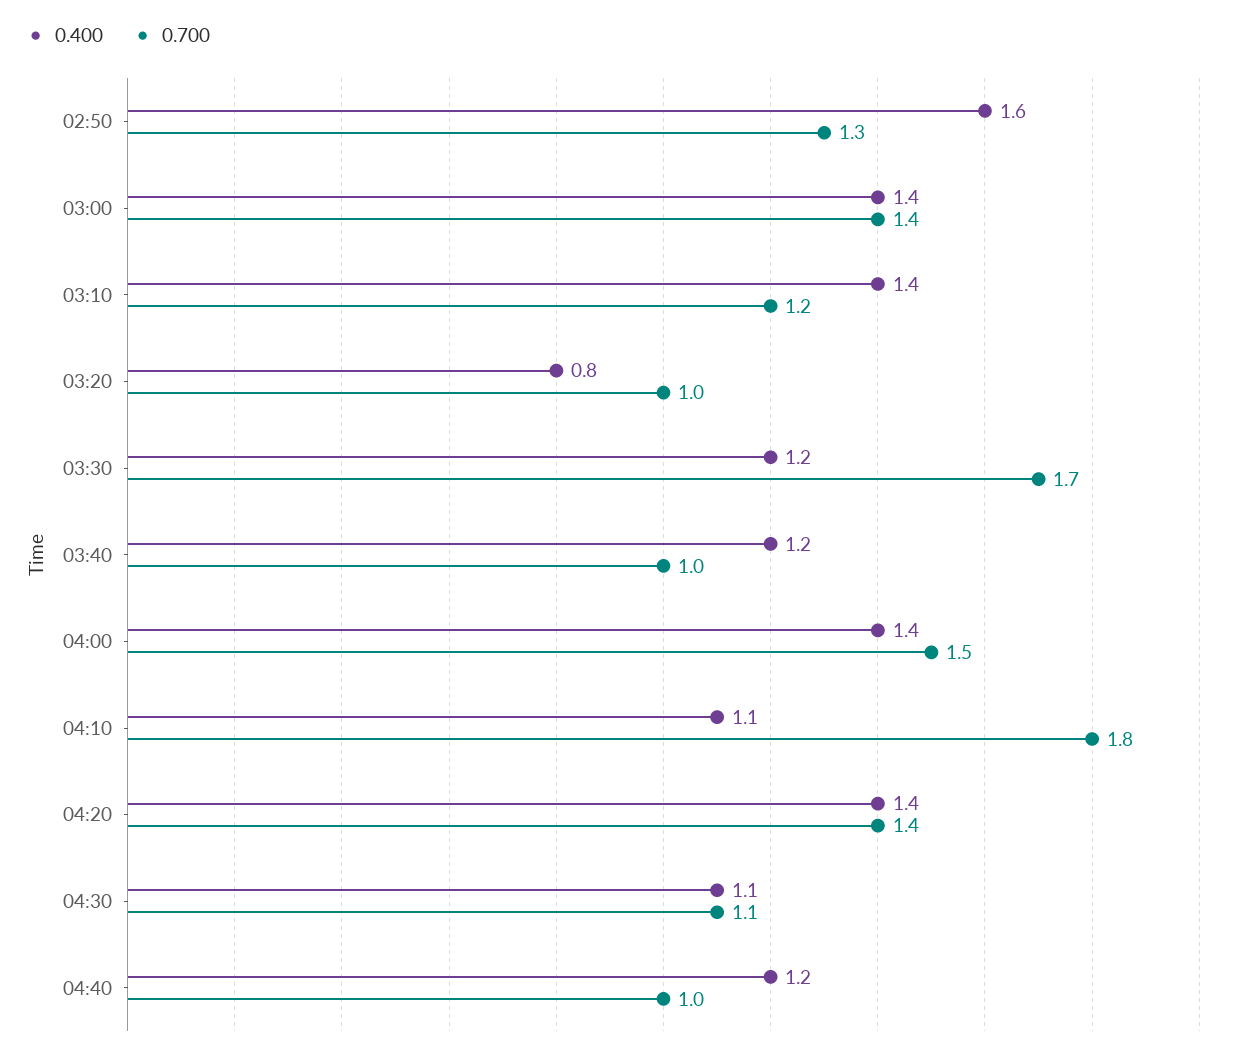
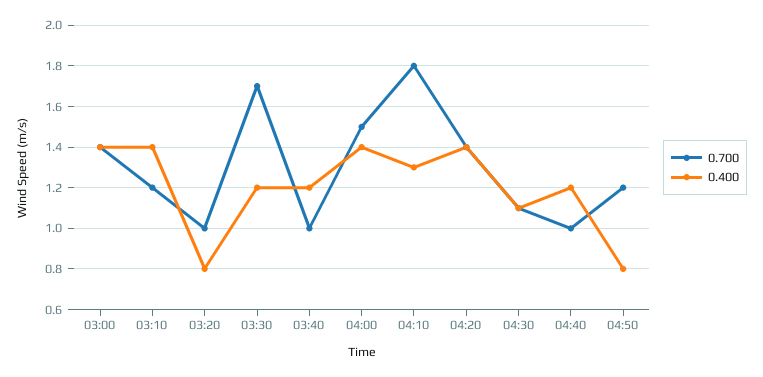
0.400, 02:50: 1.6 -> none
0.700, 02:50: 1.3 -> none
0.400, 04:10: 1.1 -> 1.3
0.700, 04:50: none -> 1.2
0.400, 04:50: none -> 0.8

